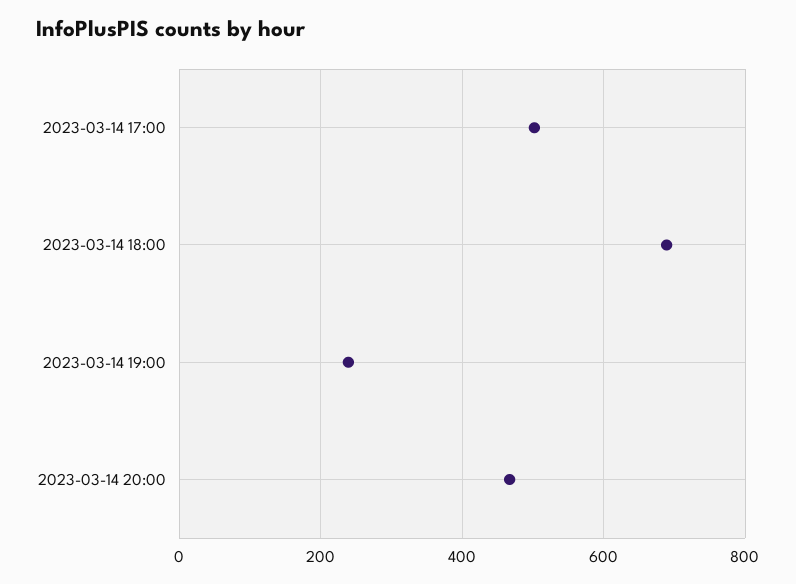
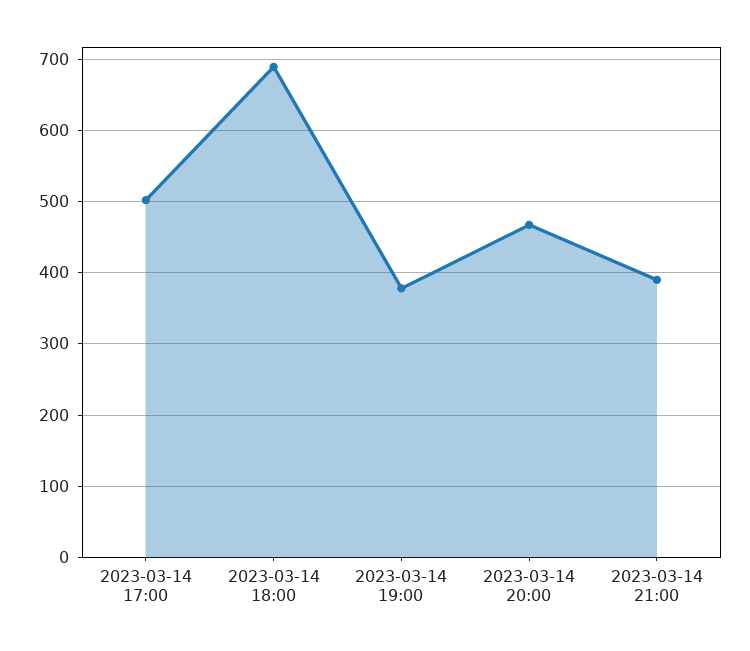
2023-03-14 19:00: 240 -> 380
2023-03-14 21:00: none -> 390

